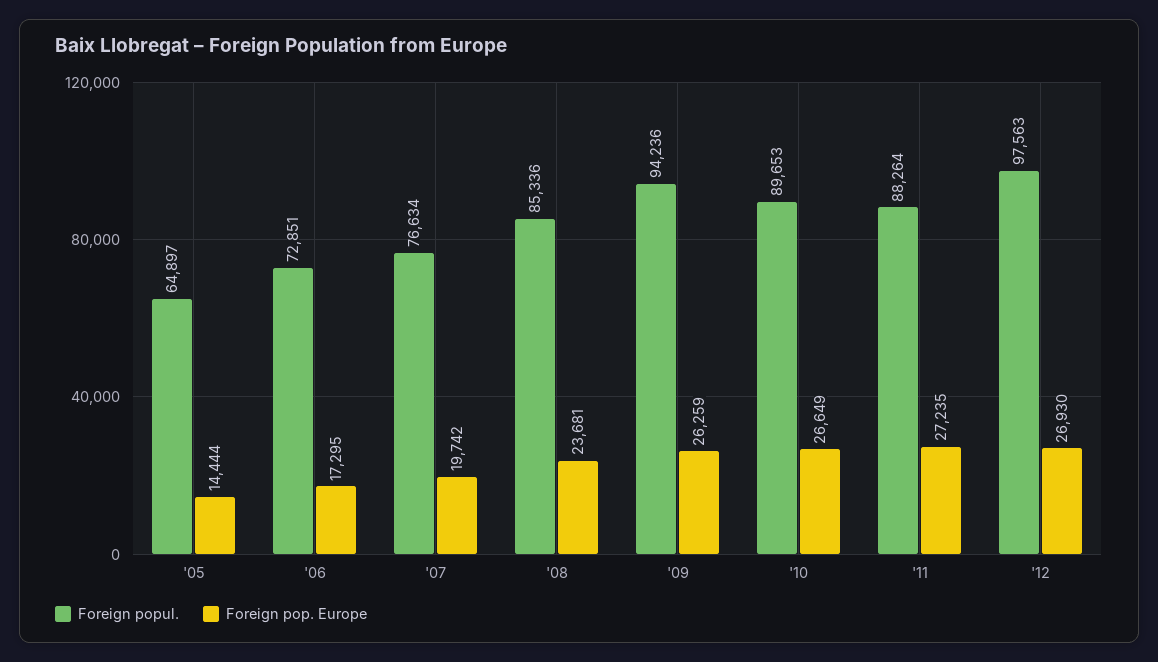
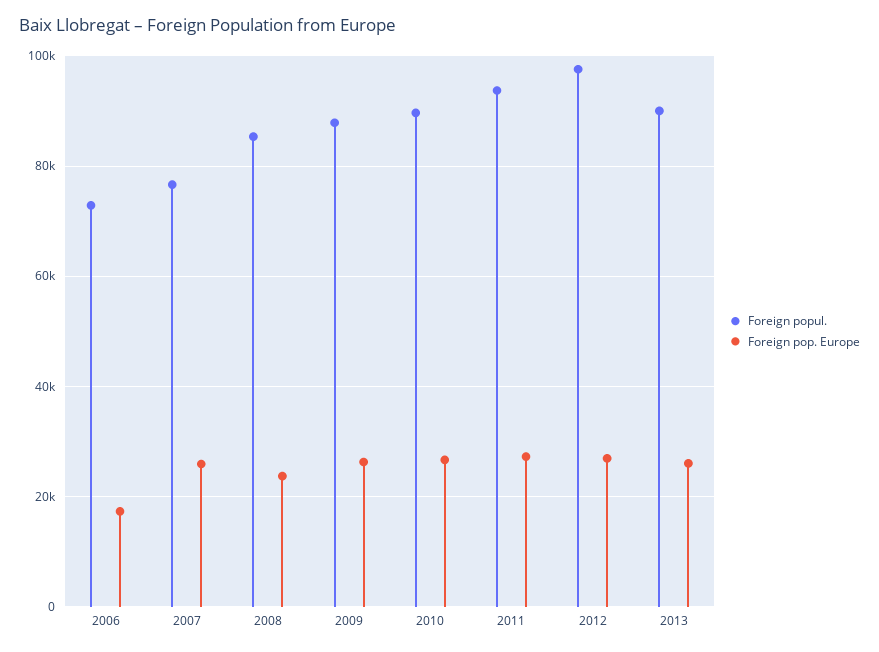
Foreign popul., '05: 64897 -> none
Foreign pop. Europe, '05: 14444 -> none
Foreign pop. Europe, '07: 19742 -> 26000
Foreign popul., '09: 94236 -> 88000
Foreign popul., '11: 88264 -> 94000
Foreign popul., 2013: none -> 90000
Foreign pop. Europe, 2013: none -> 26000

